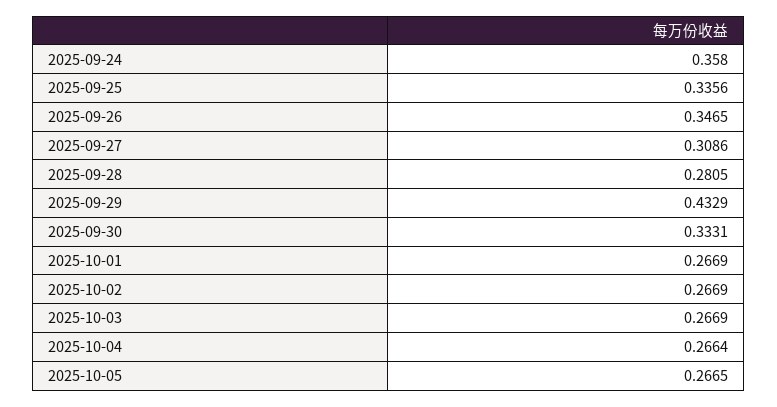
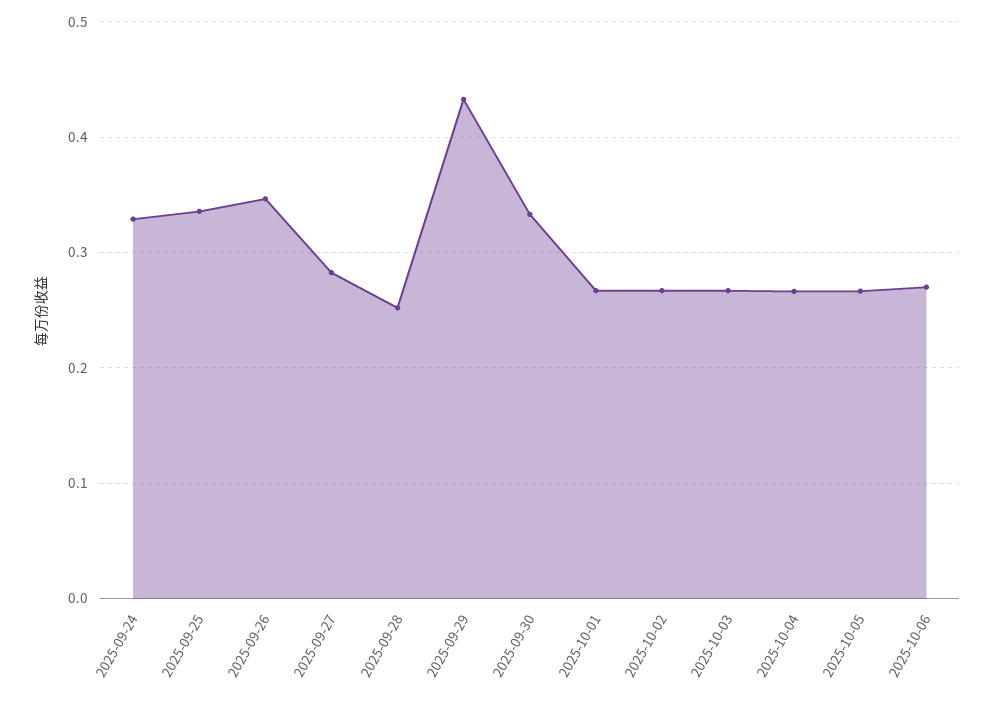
2025-09-24: 0.358 -> 0.33
2025-09-27: 0.3086 -> 0.28
2025-09-28: 0.2805 -> 0.25
2025-10-06: none -> 0.27

